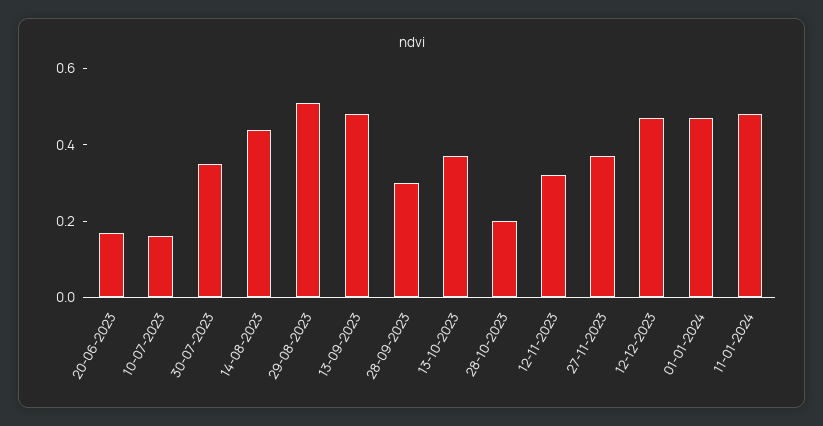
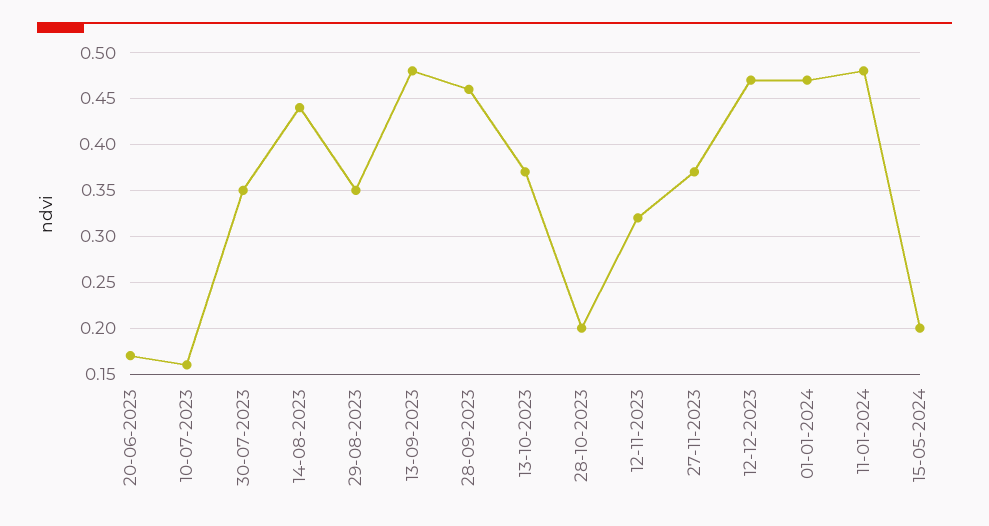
29-08-2023: 0.5 -> 0.35
28-09-2023: 0.3 -> 0.46
15-05-2024: none -> 0.2

